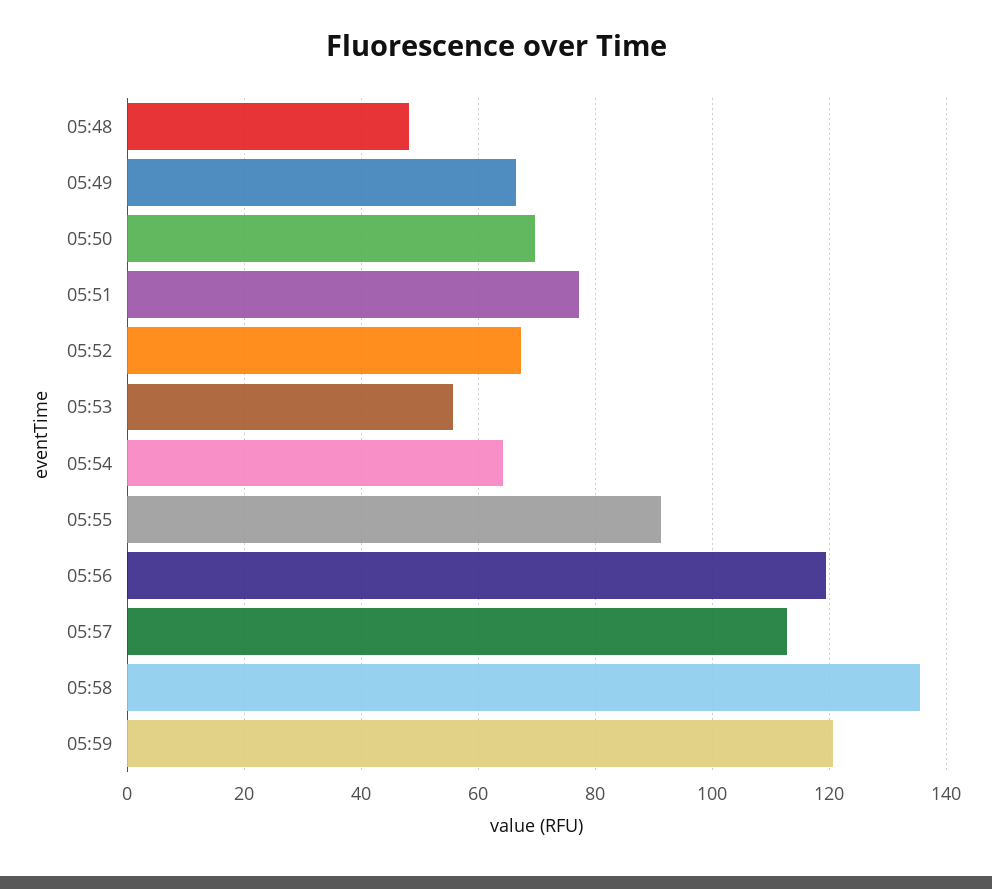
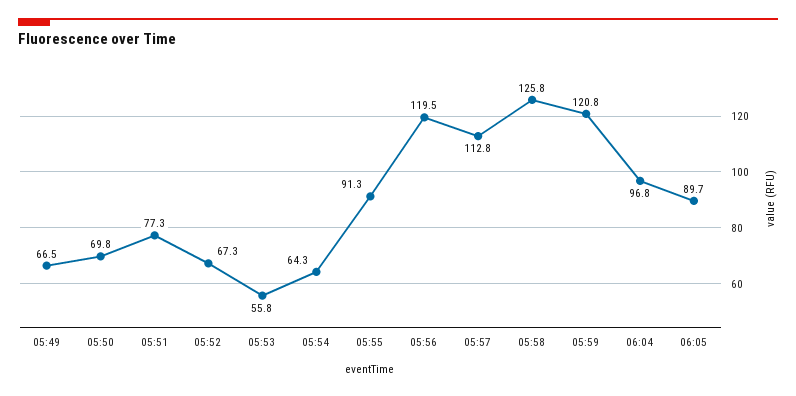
05:48: 48 -> none
05:58: 136 -> 125.8
06:04: none -> 96.8
06:05: none -> 89.7

